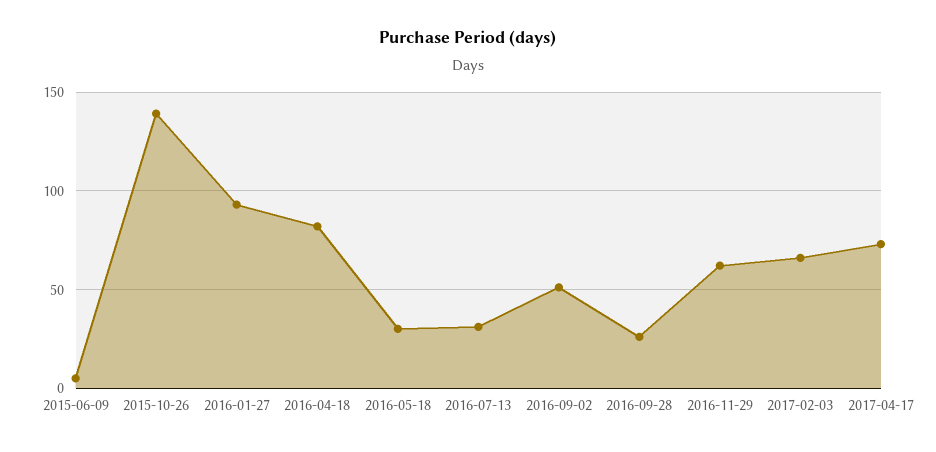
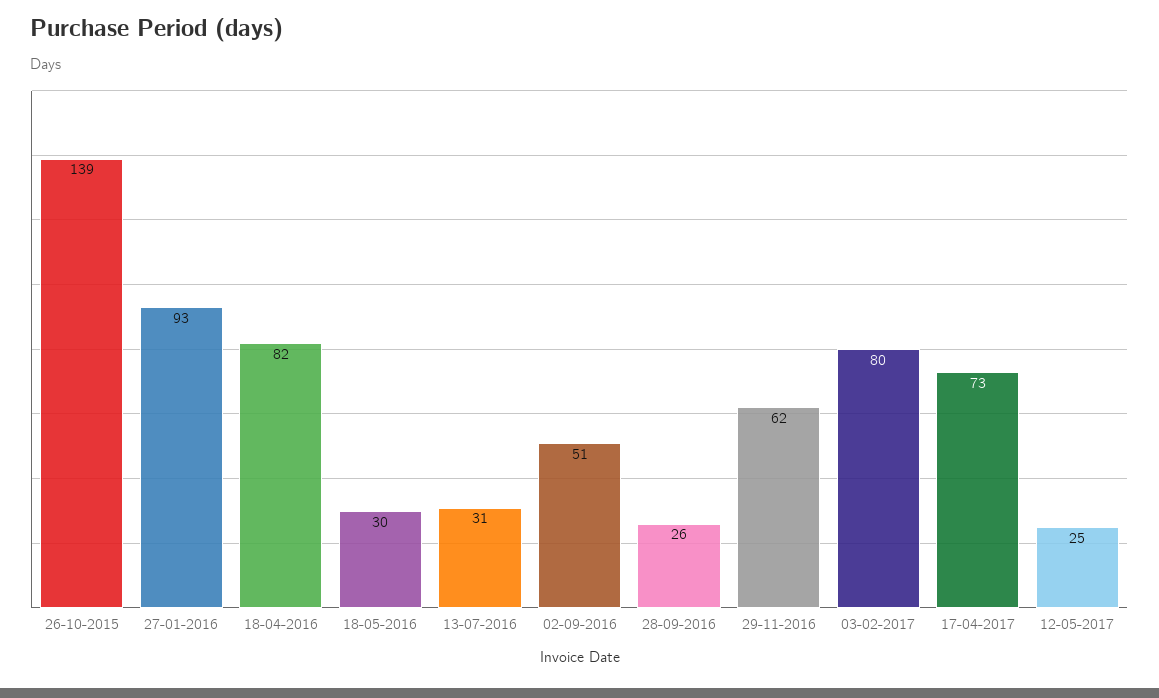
2015-06-09: 5 -> none
2017-02-03: 65 -> 80
12-05-2017: none -> 25

